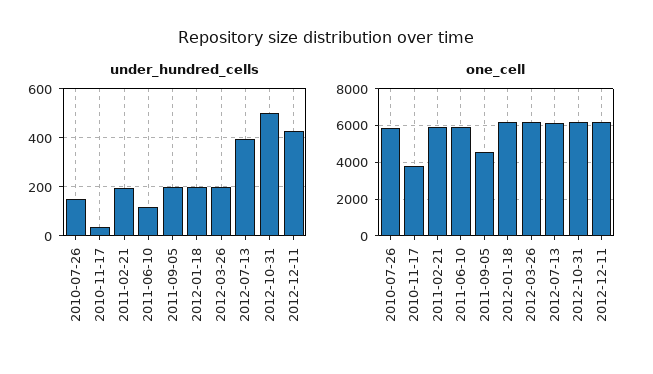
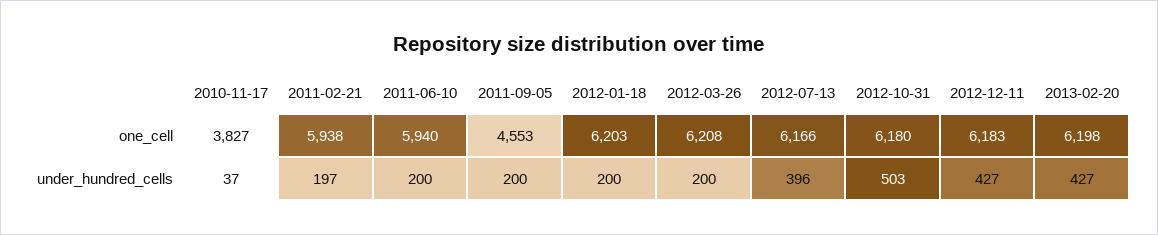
under_hundred_cells, 2010-07-26: 150 -> none
under_hundred_cells, 2011-06-10: 125 -> 200
one_cell, 2010-07-26: 6000 -> none
one_cell, 2013-02-20: none -> 6198
under_hundred_cells, 2013-02-20: none -> 427

